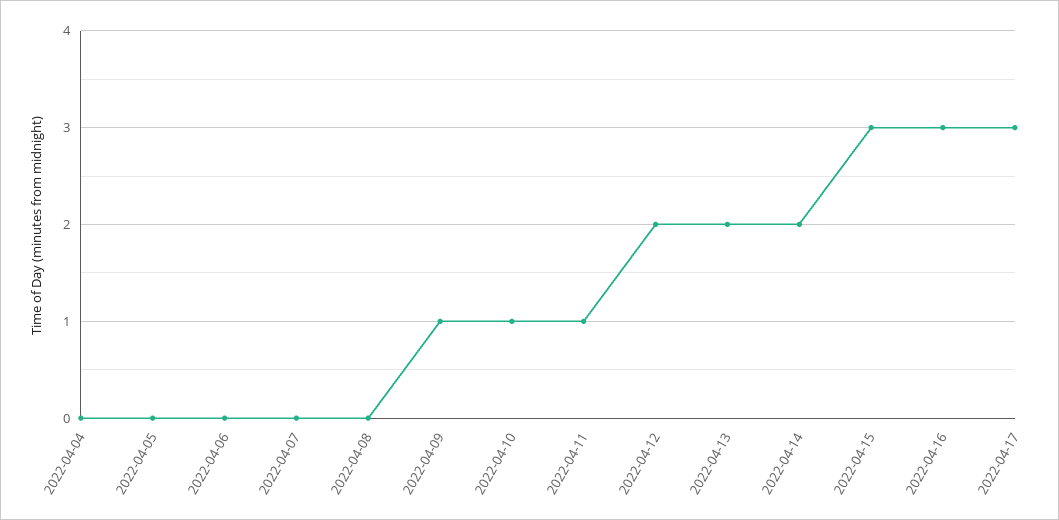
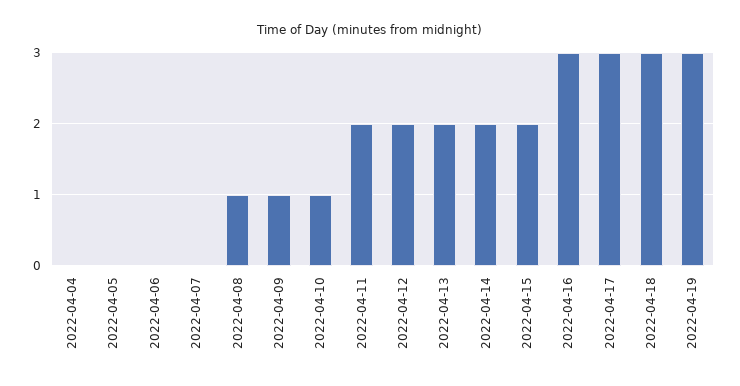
2022-04-08: 0 -> 1
2022-04-11: 1 -> 2
2022-04-15: 3 -> 2
2022-04-18: none -> 3
2022-04-19: none -> 3

